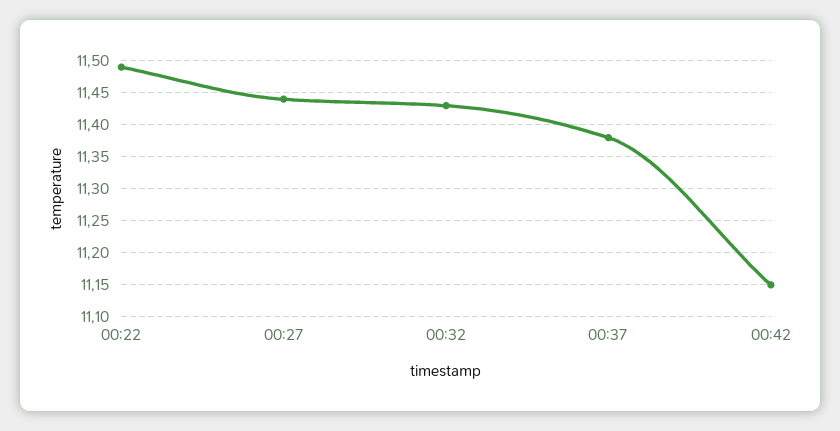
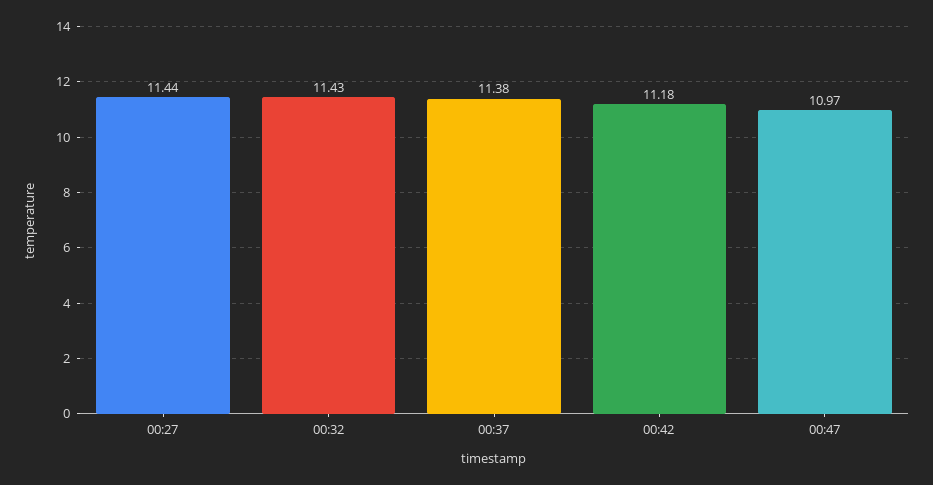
00:22: 11.49 -> none
00:42: 11.15 -> 11.18
00:47: none -> 10.97

